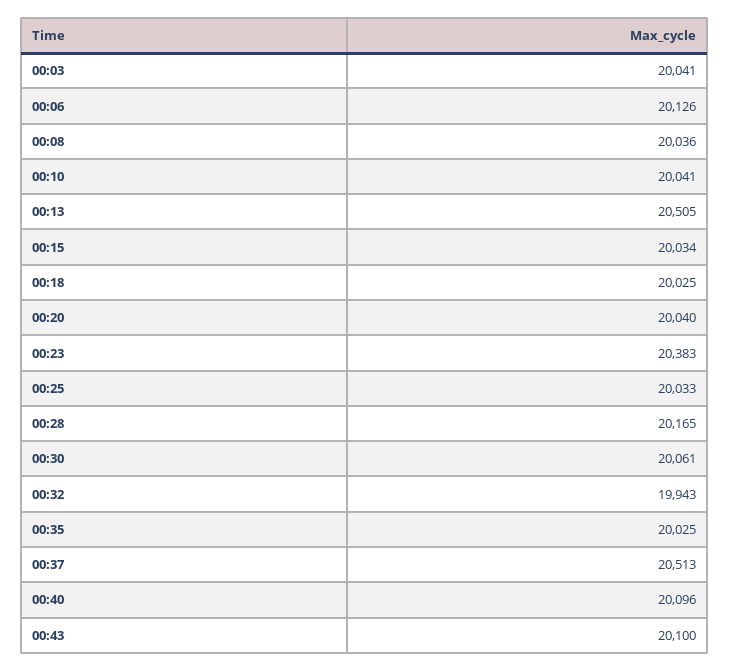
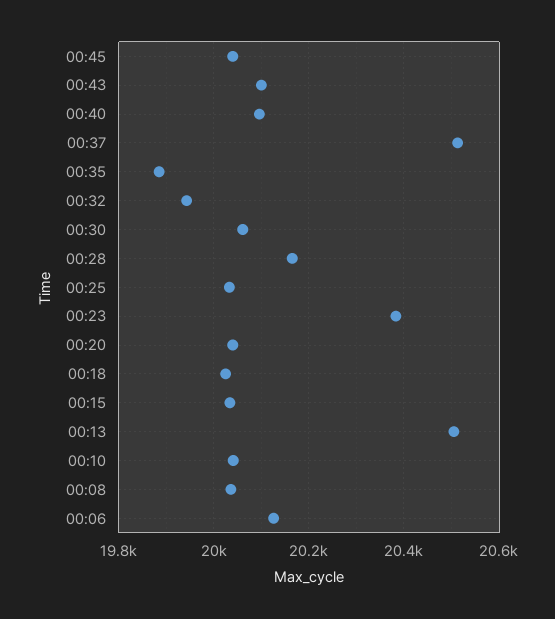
00:03: 20041 -> none
00:35: 20025 -> 19880
00:45: none -> 20040

